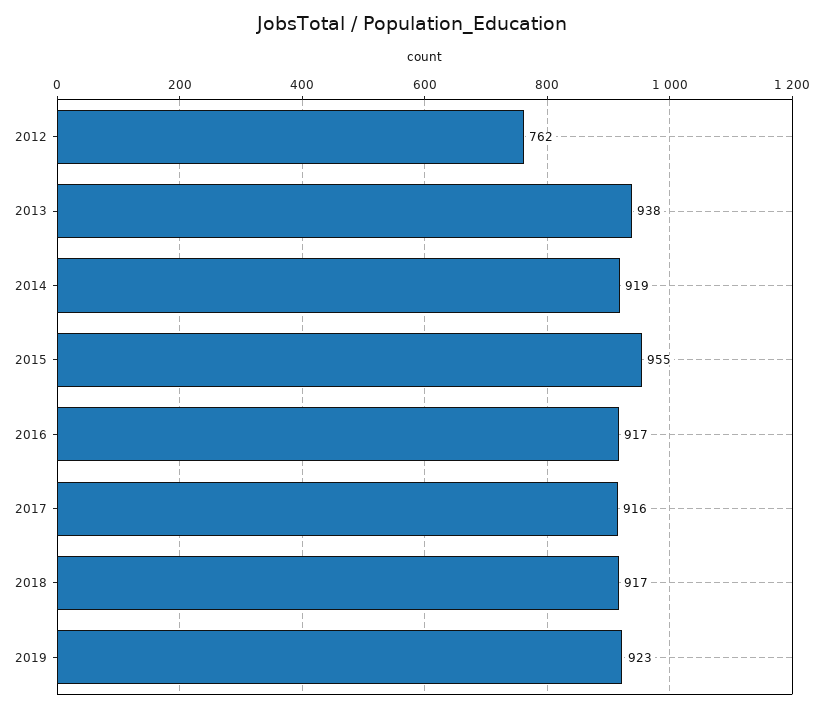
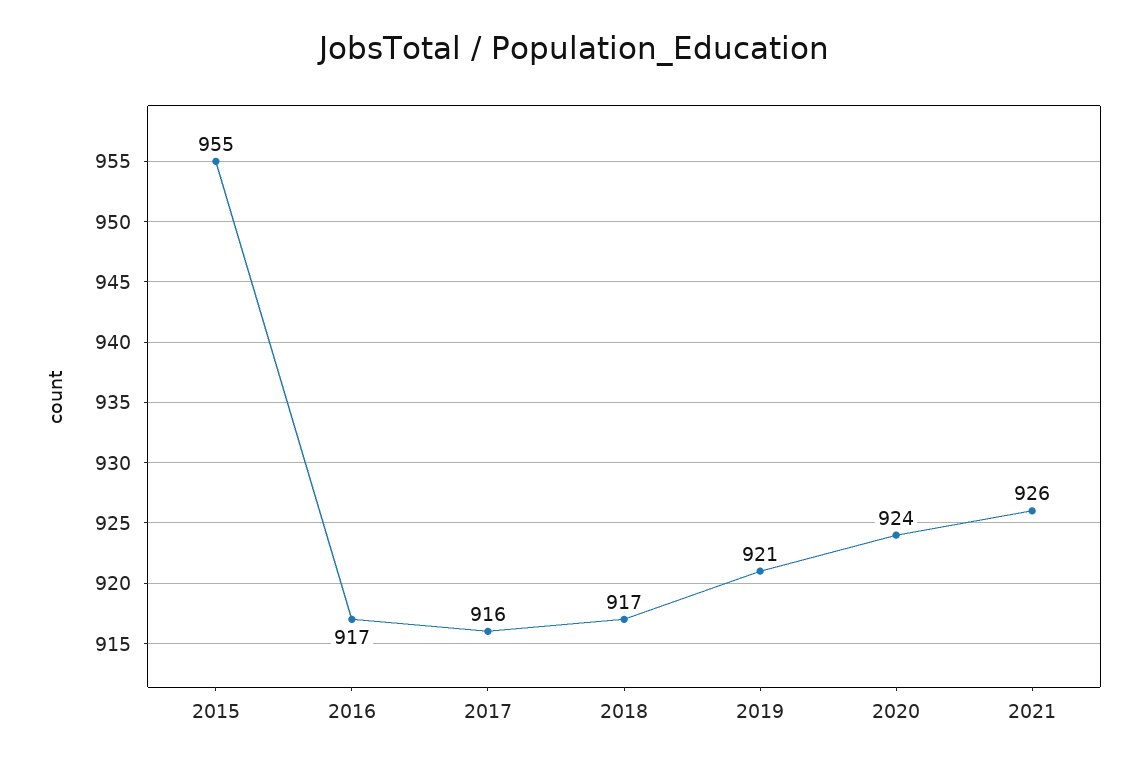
2012: 762 -> none
2013: 938 -> none
2014: 919 -> none
2019: 923 -> 921
2020: none -> 924
2021: none -> 926

